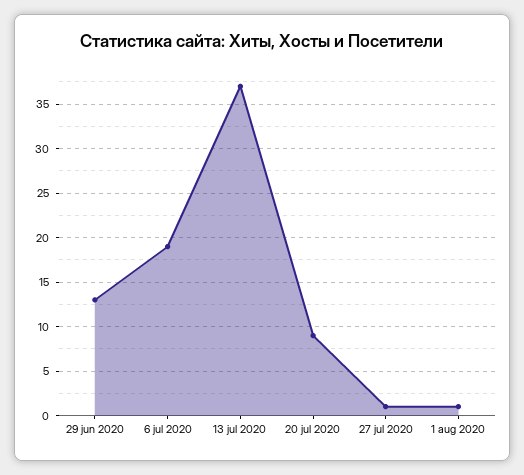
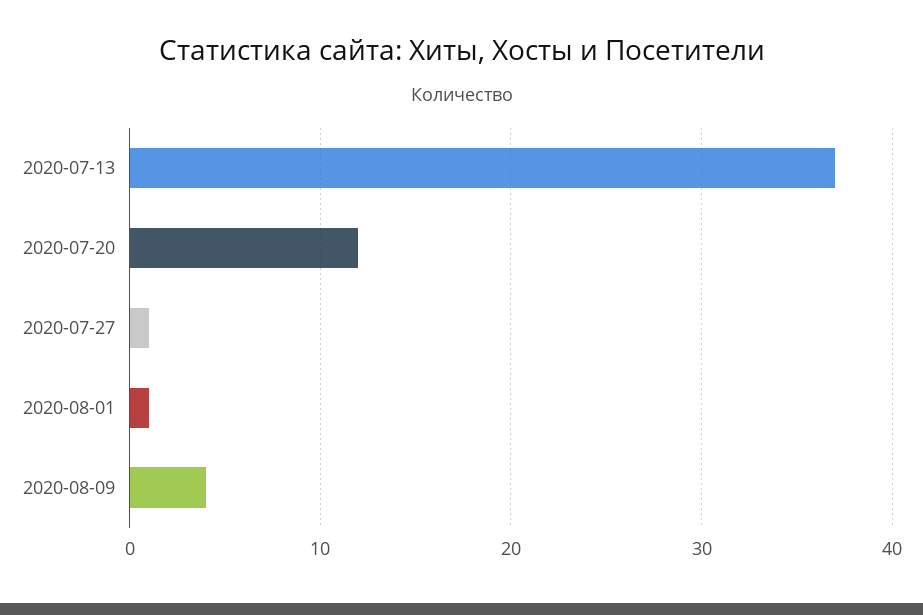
29 jun 2020: 13 -> none
6 jul 2020: 19 -> none
20 jul 2020: 9 -> 12
2020-08-09: none -> 4

